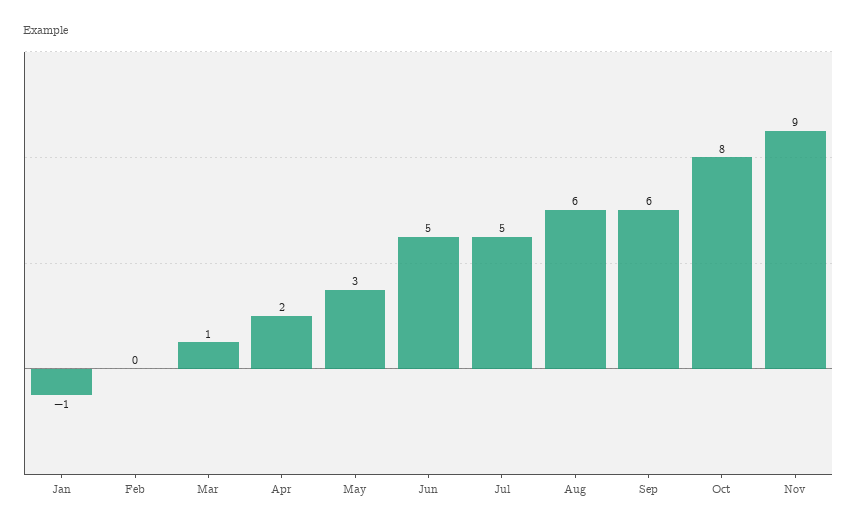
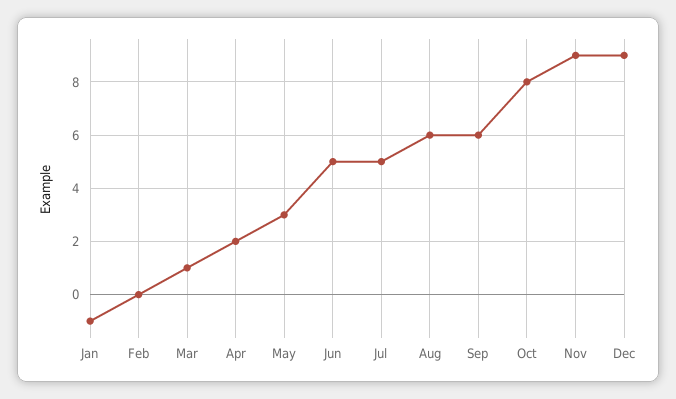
Dec: none -> 9

